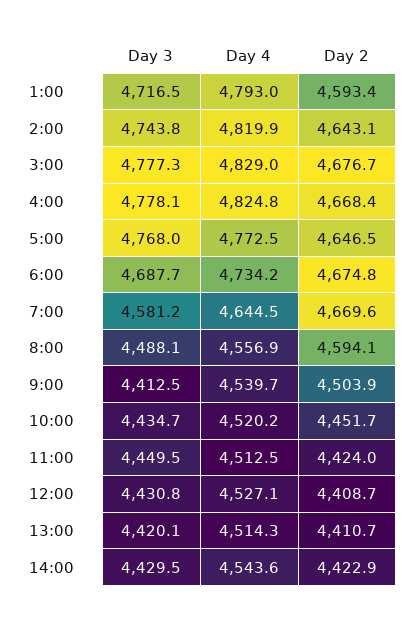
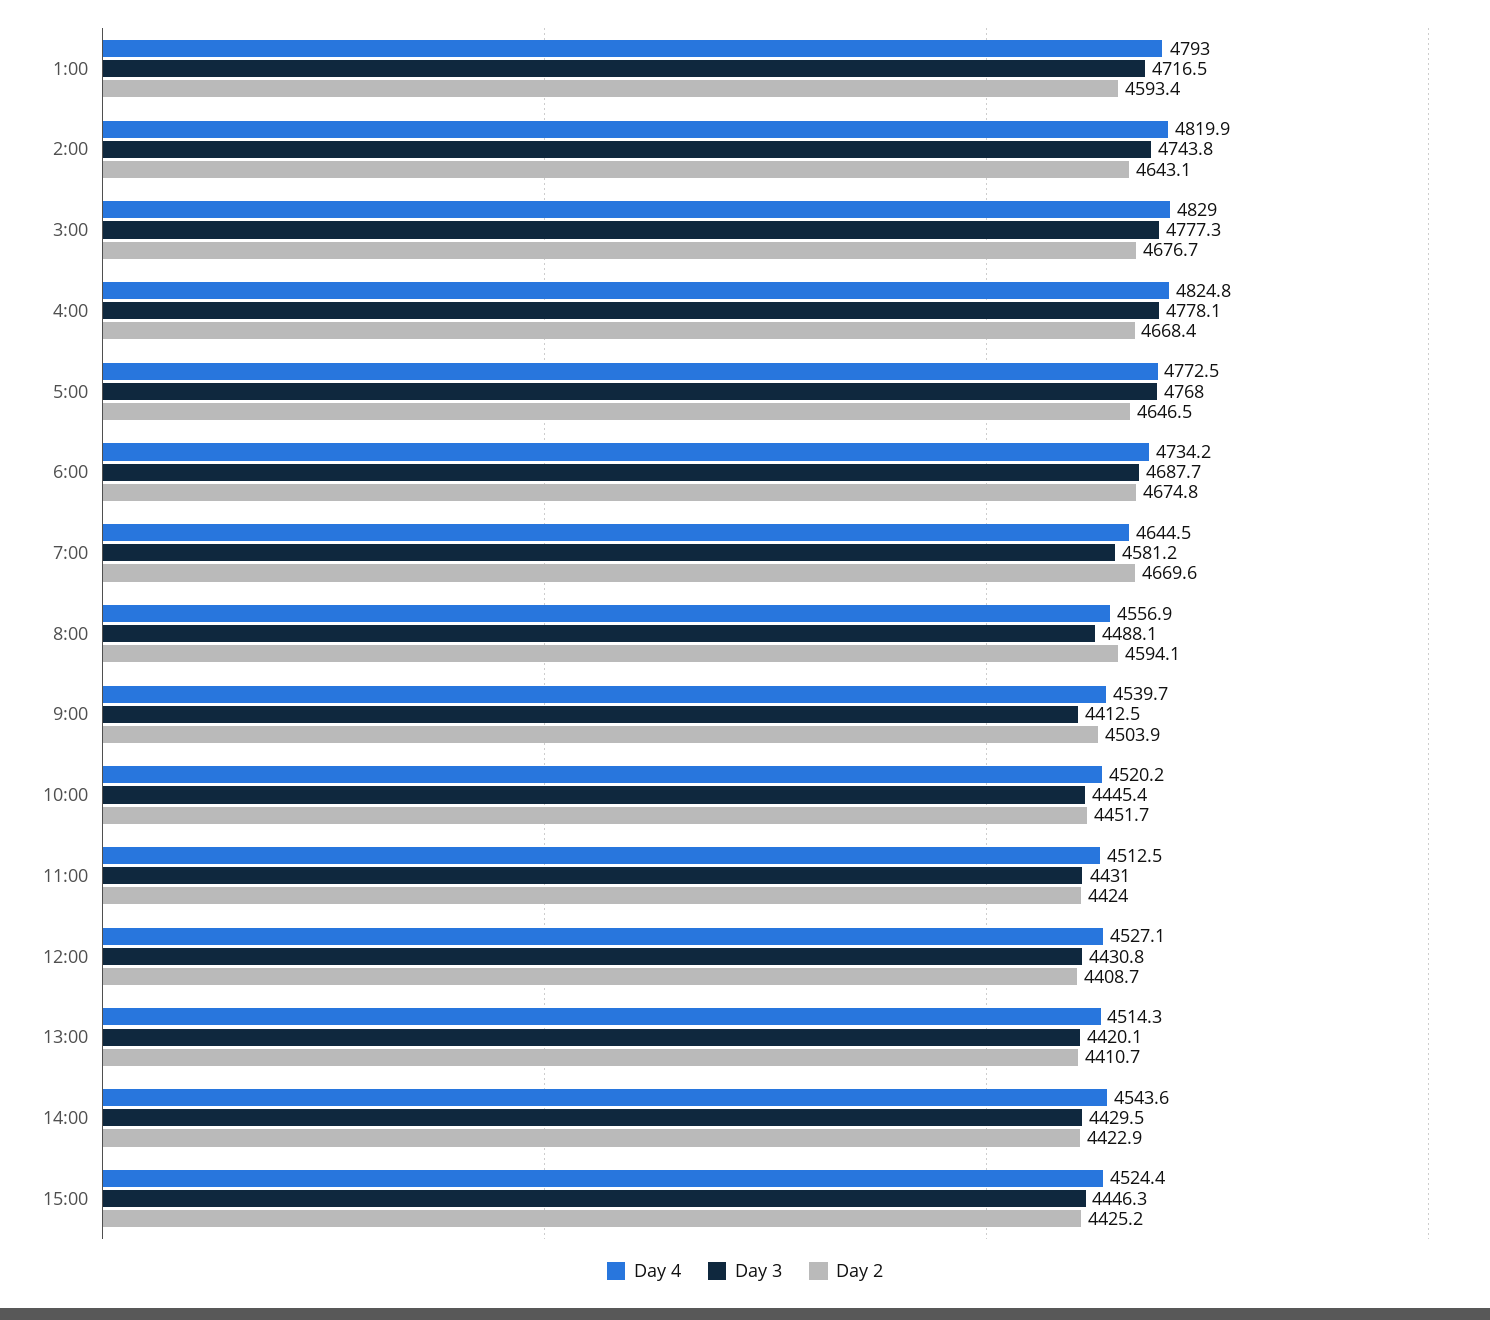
Day 3, 10:00: 4434.7 -> 4445.4
Day 3, 11:00: 4449.5 -> 4431
Day 4, 15:00: none -> 4524.4
Day 3, 15:00: none -> 4446.3
Day 2, 15:00: none -> 4425.2

